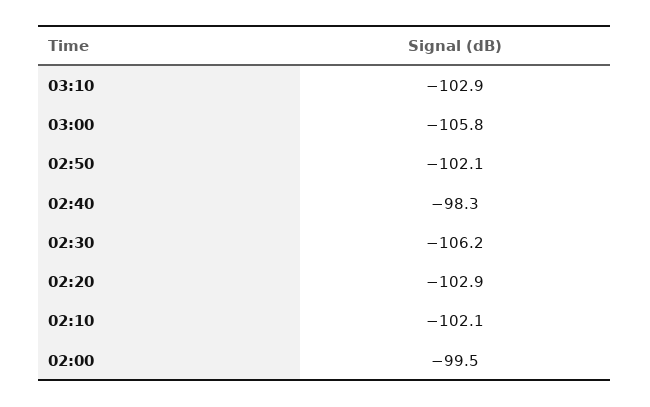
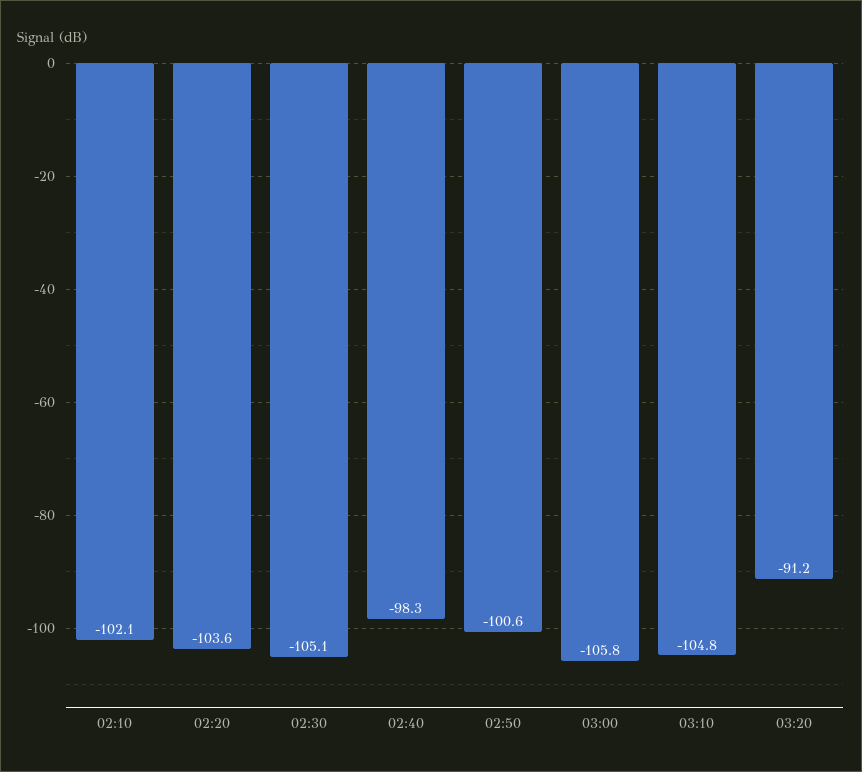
03:10: -102.9 -> -104.8
02:50: -102.1 -> -100.6
02:30: -106.2 -> -105.1
02:20: -102.9 -> -103.6
02:00: -99.5 -> none
03:20: none -> -91.2

